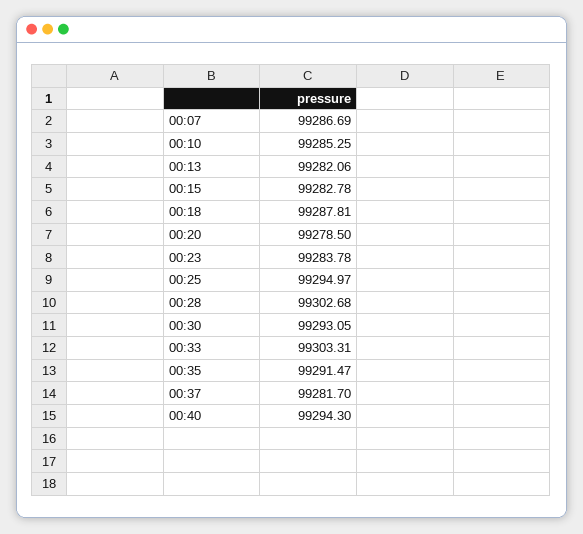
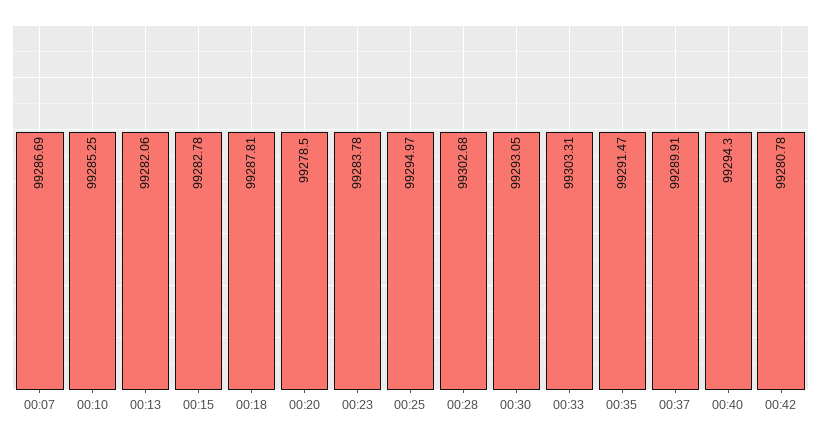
00:37: 99281.7 -> 99289.91
00:42: none -> 99280.78

